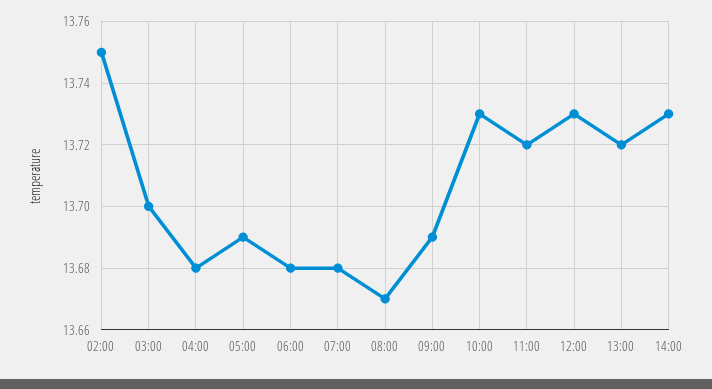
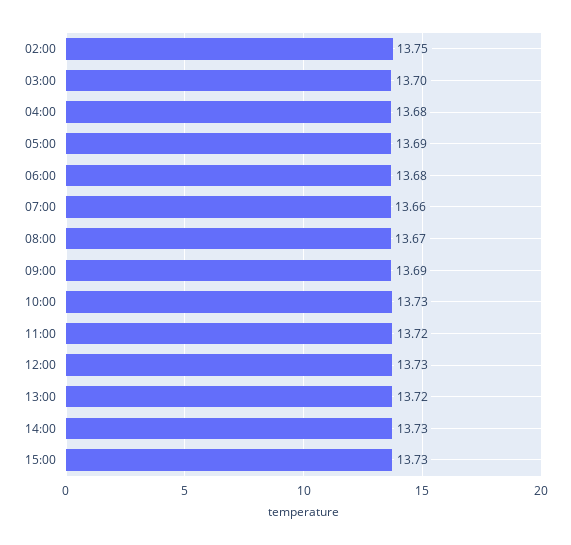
07:00: 13.68 -> 13.66
15:00: none -> 13.73

